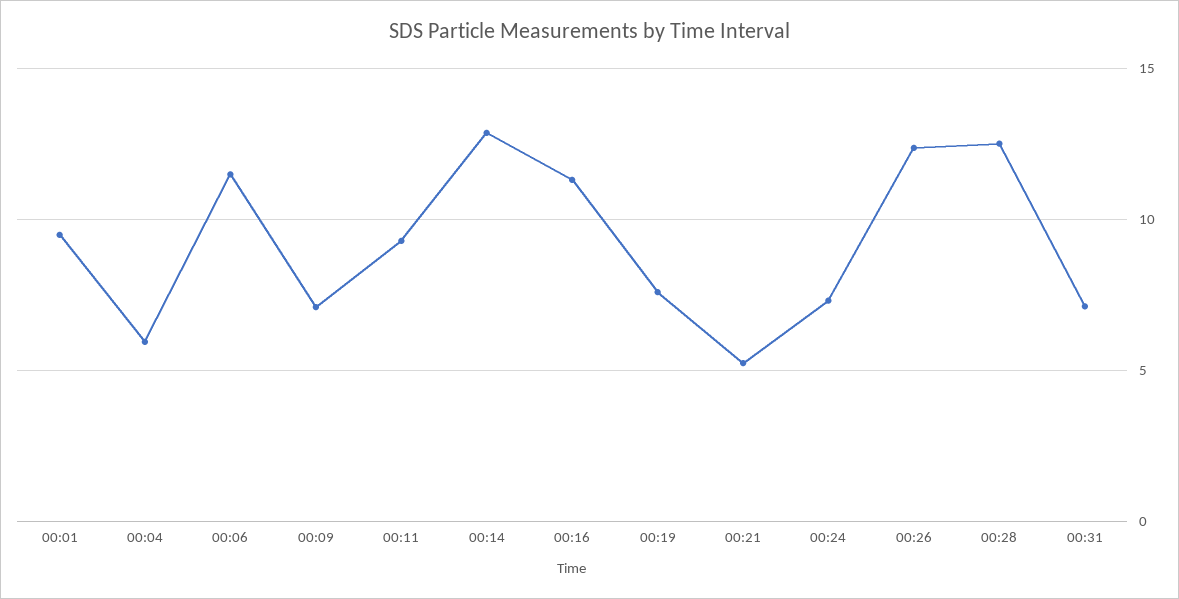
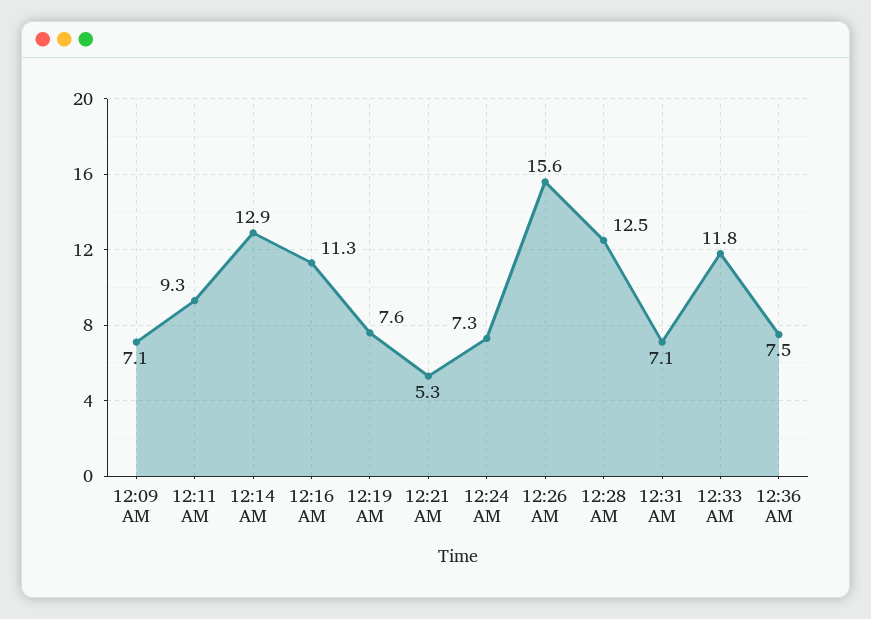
00:01: 9.5 -> none
00:04: 6 -> none
00:06: 11.5 -> none
00:26: 12.5 -> 15.6
12:33 AM: none -> 11.8
12:36 AM: none -> 7.5

